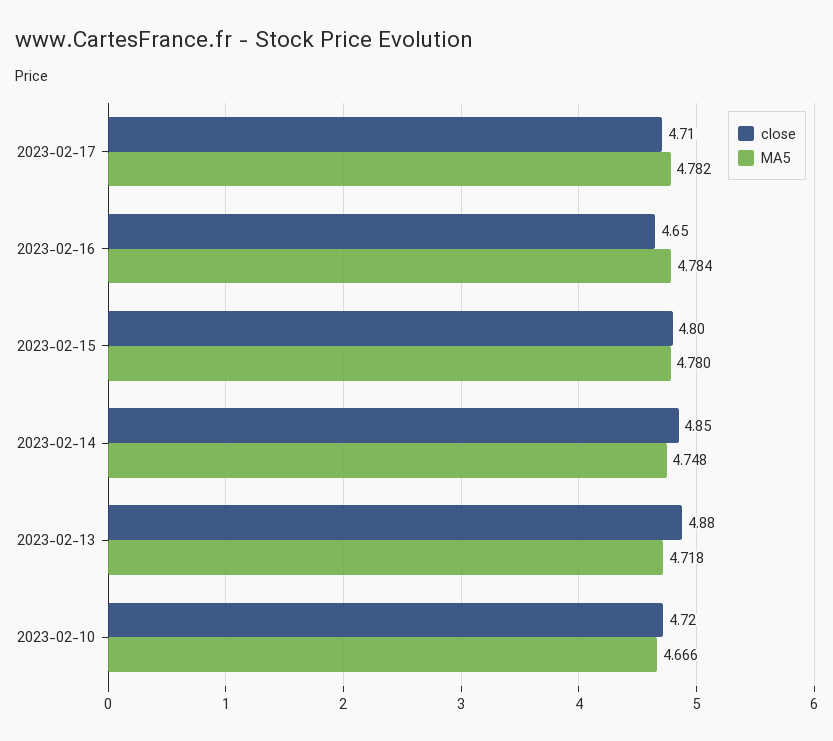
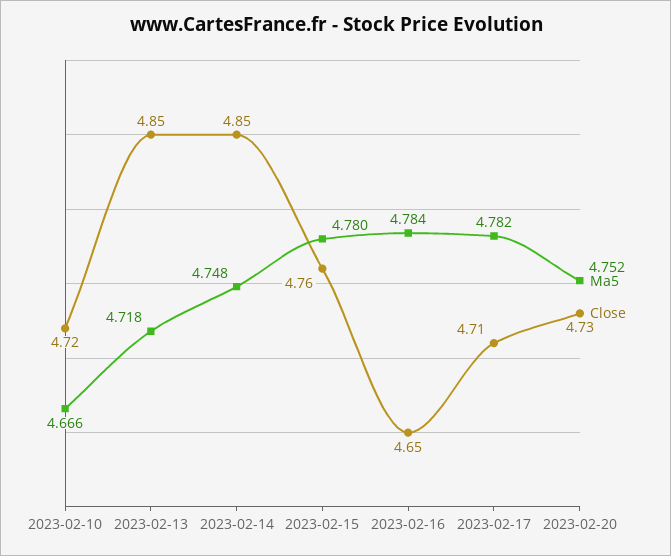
close, 2023-02-15: 4.8 -> 4.76
close, 2023-02-13: 4.88 -> 4.85
MA5, 2023-02-20: none -> 4.752
close, 2023-02-20: none -> 4.73

